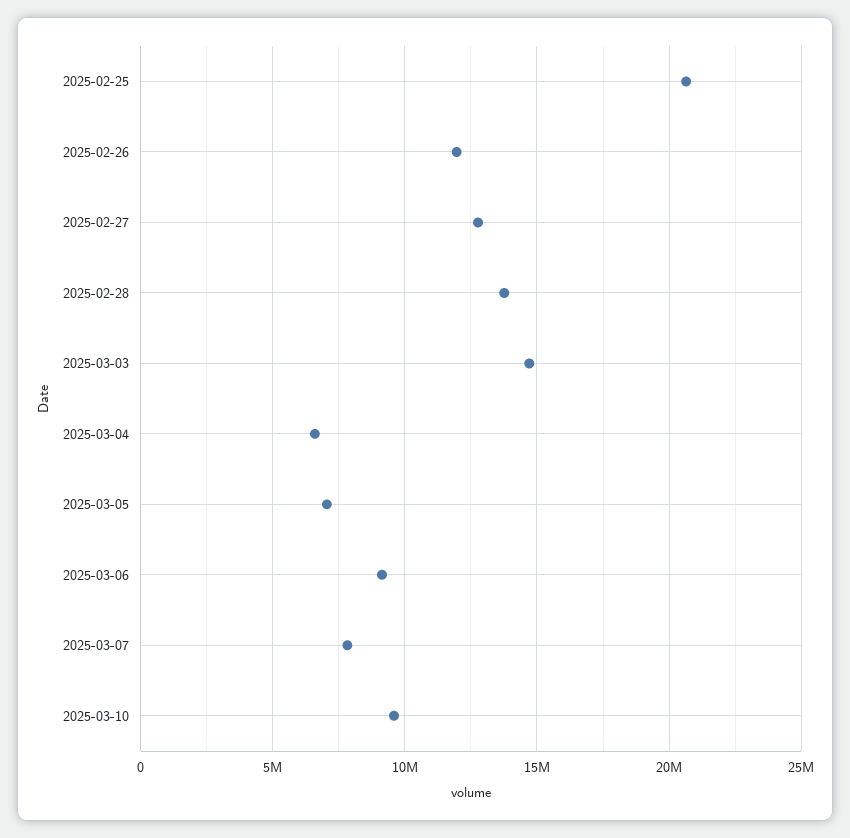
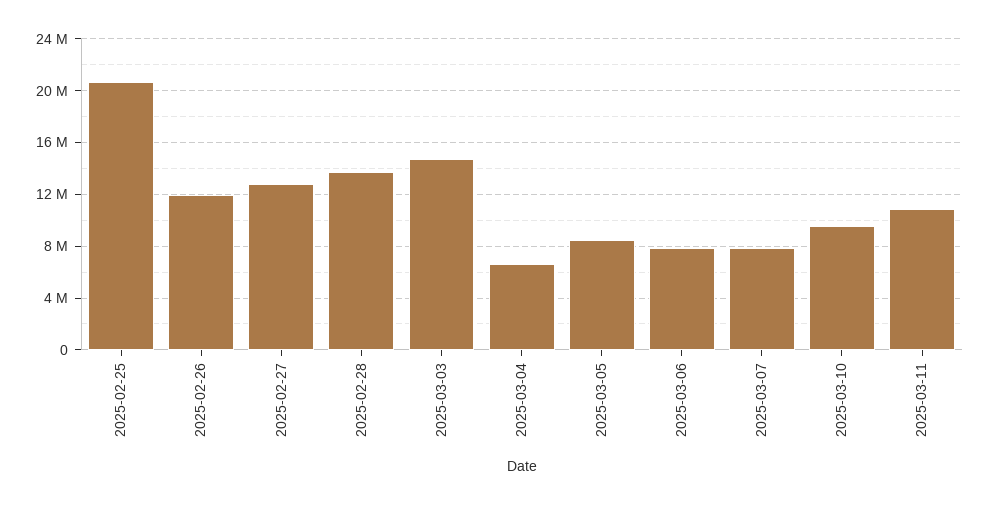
2025-03-05: 7000000 -> 8500000
2025-03-06: 9000000 -> 8000000
2025-03-11: none -> 11000000

